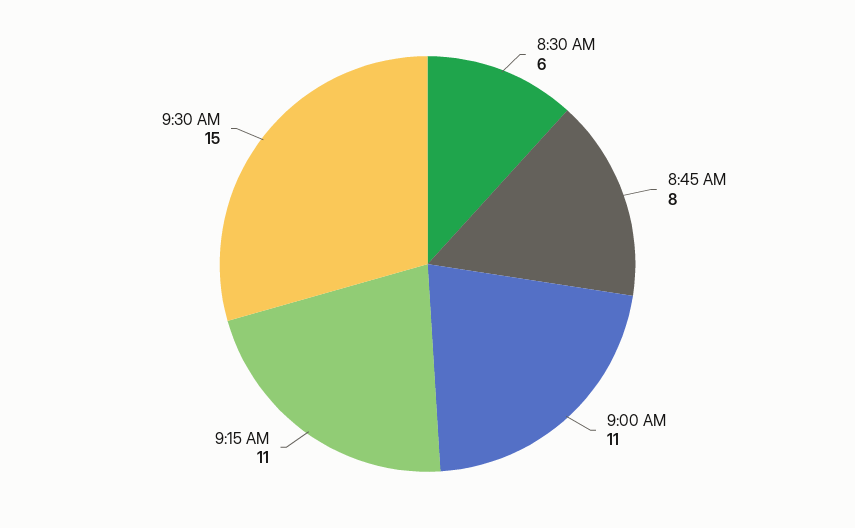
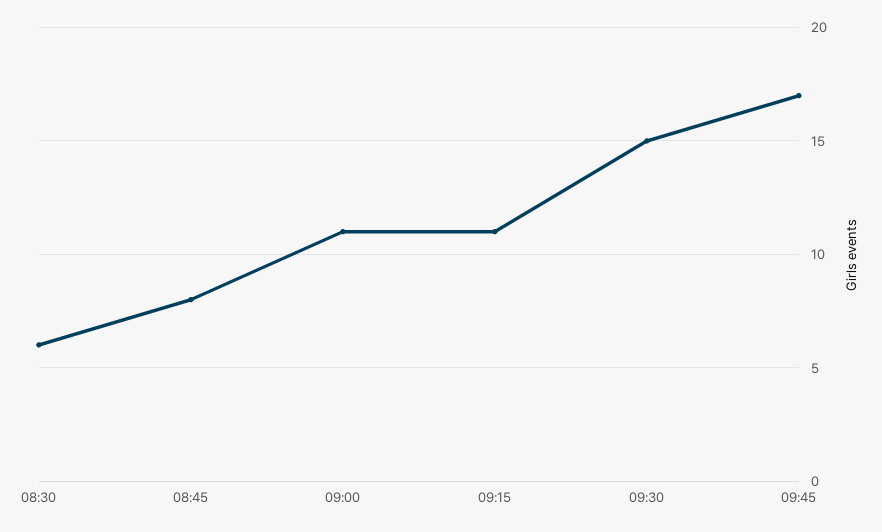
09:45: none -> 17

